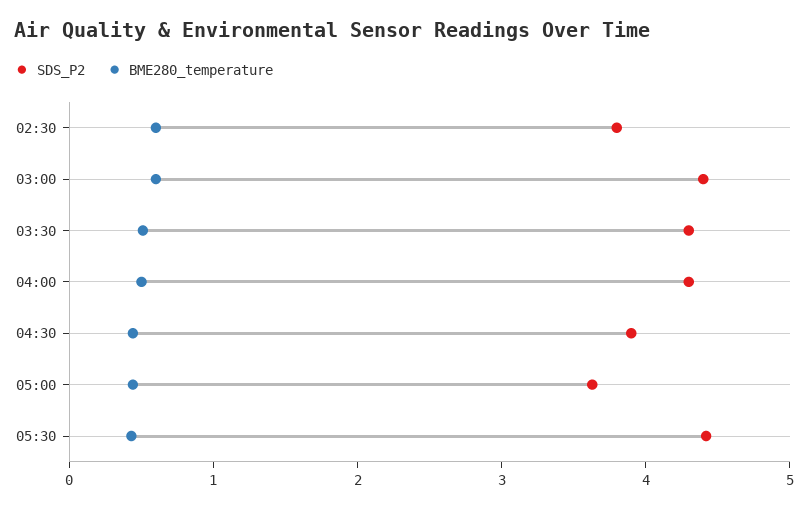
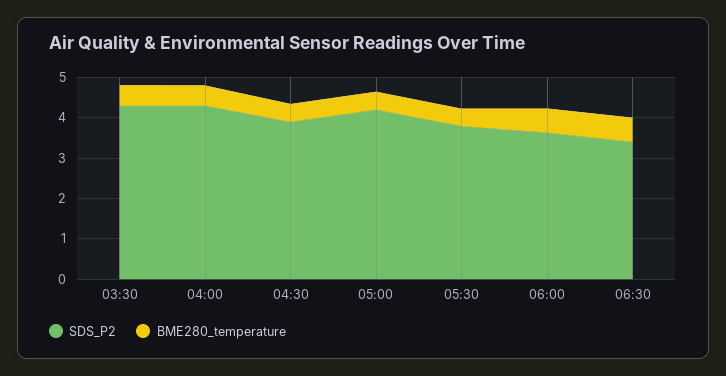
SDS_P2, 02:30: 3.8 -> none
BME280_temperature, 02:30: 0.6 -> none
SDS_P2, 03:00: 4.4 -> none
BME280_temperature, 03:00: 0.6 -> none
SDS_P2, 05:00: 3.6 -> 4.2
SDS_P2, 05:30: 4.4 -> 3.8
SDS_P2, 06:00: none -> 3.6
BME280_temperature, 06:00: none -> 0.6
SDS_P2, 06:30: none -> 3.4
BME280_temperature, 06:30: none -> 0.6

